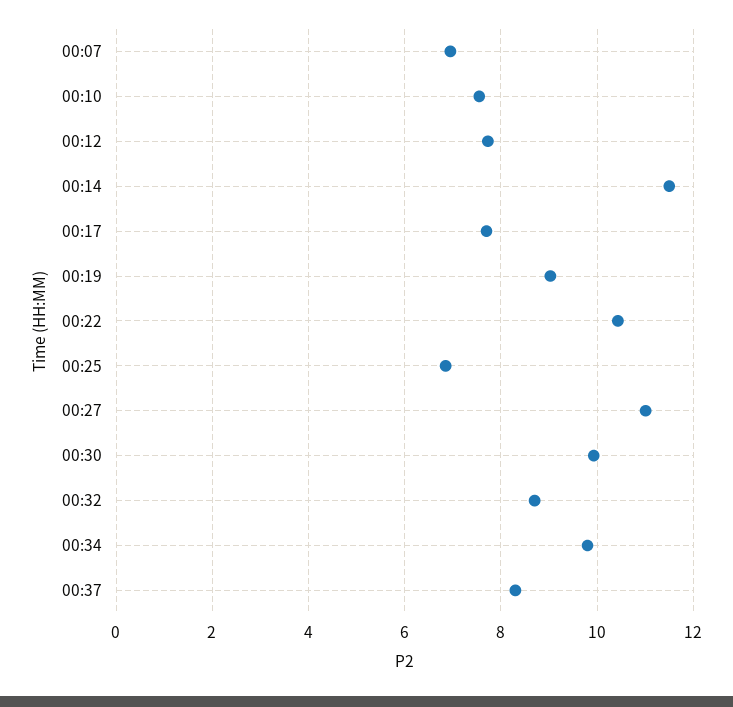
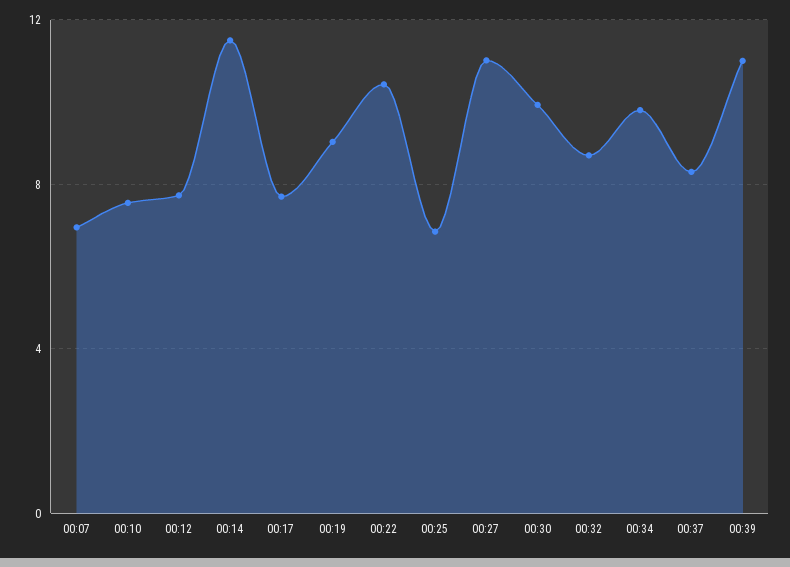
00:39: none -> 11

